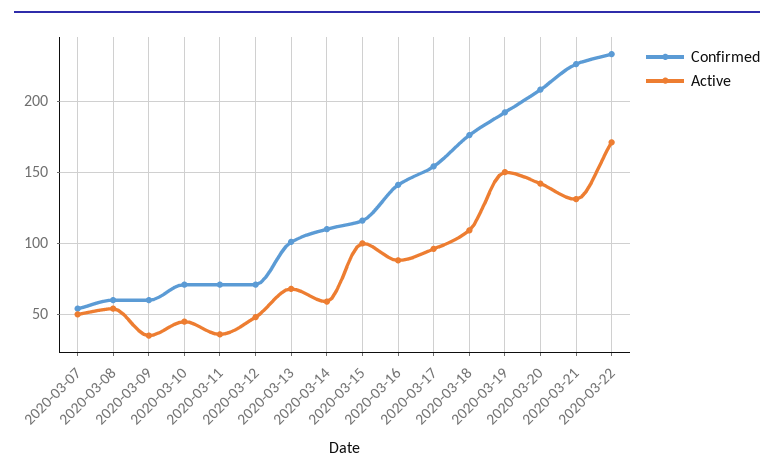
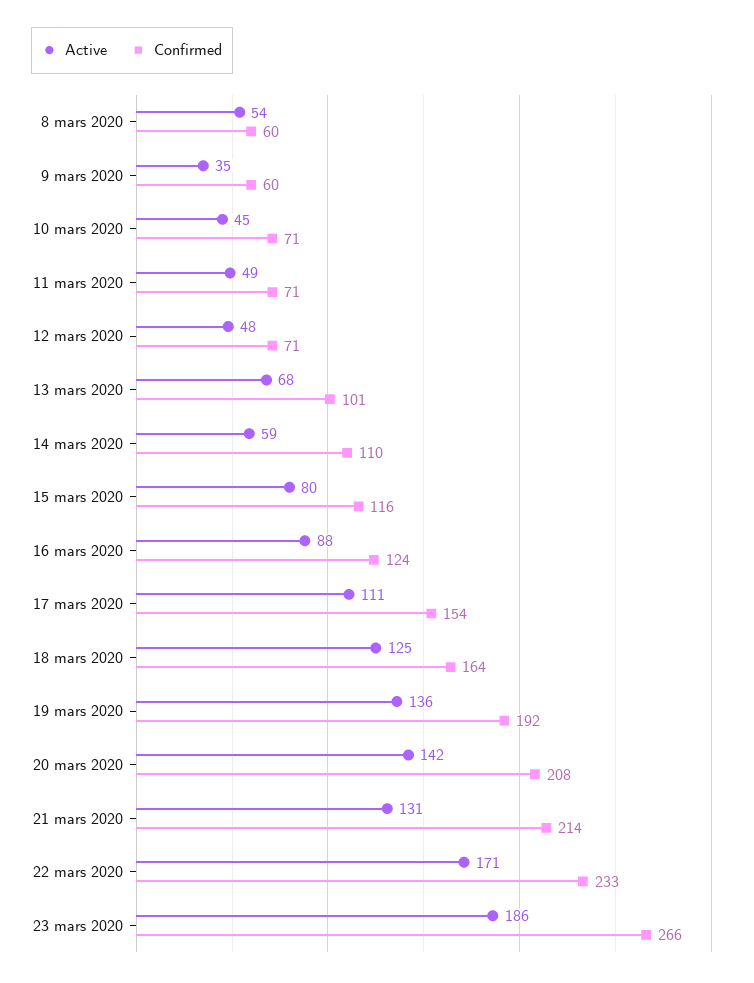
Confirmed, 2020-03-07: 55 -> none
Active, 2020-03-07: 50 -> none
Active, 2020-03-11: 35 -> 49
Active, 2020-03-15: 100 -> 80
Confirmed, 2020-03-16: 140 -> 124
Active, 2020-03-17: 95 -> 111
Confirmed, 2020-03-18: 175 -> 164
Active, 2020-03-18: 110 -> 125
Active, 2020-03-19: 150 -> 136
Confirmed, 2020-03-21: 225 -> 214
Active, 23 mars 2020: none -> 186
Confirmed, 23 mars 2020: none -> 266

